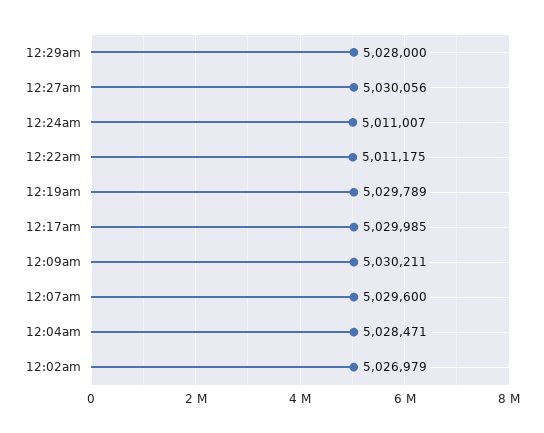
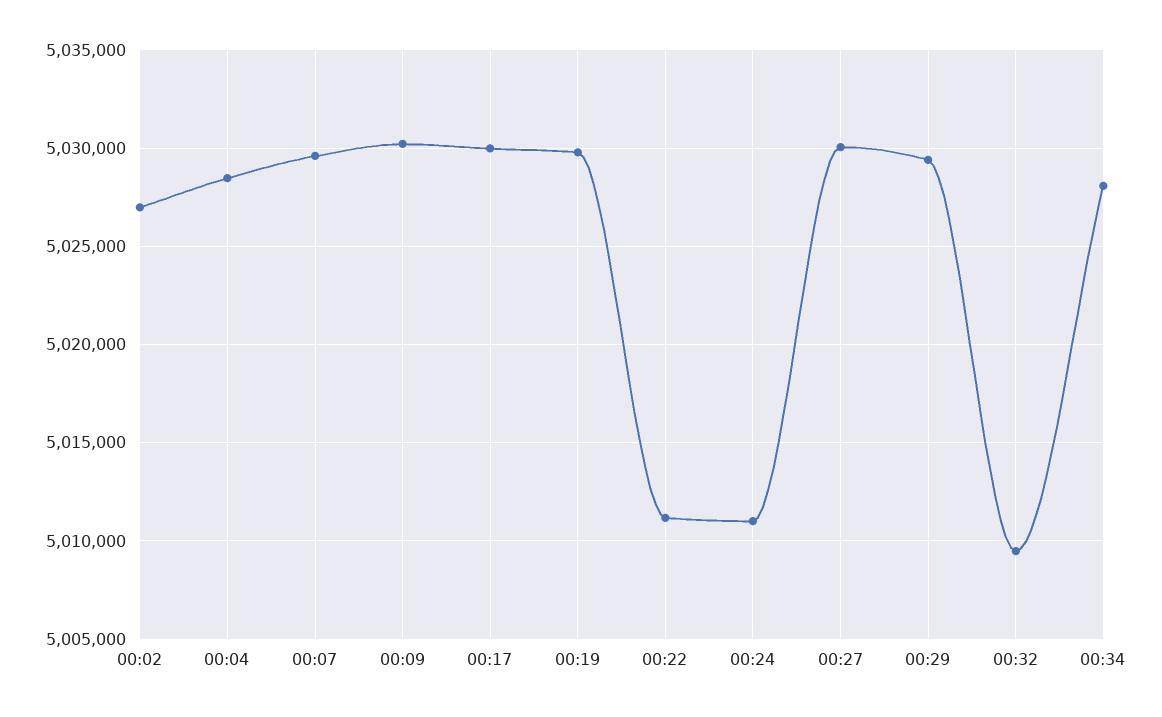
12:29am: 5028000 -> 5029500
00:32: none -> 5009500
00:34: none -> 5028000

